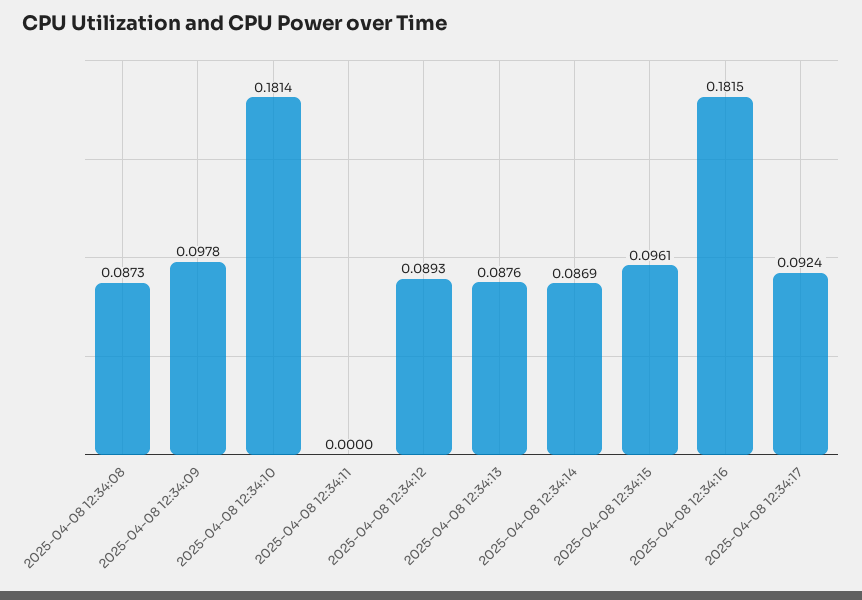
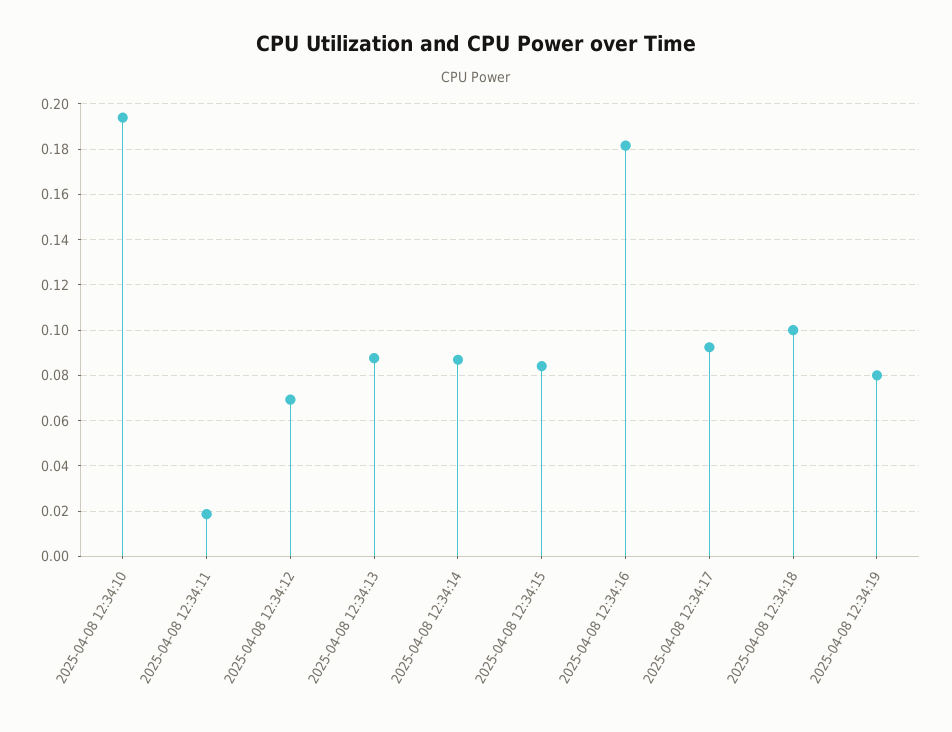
2025-04-08 12:34:08: 0.0873 -> none
2025-04-08 12:34:09: 0.0978 -> none
2025-04-08 12:34:10: 0.1814 -> 0.195
2025-04-08 12:34:11: 0 -> 0.02
2025-04-08 12:34:12: 0.0893 -> 0.07
2025-04-08 12:34:15: 0.0961 -> 0.085
2025-04-08 12:34:18: none -> 0.1
2025-04-08 12:34:19: none -> 0.08

